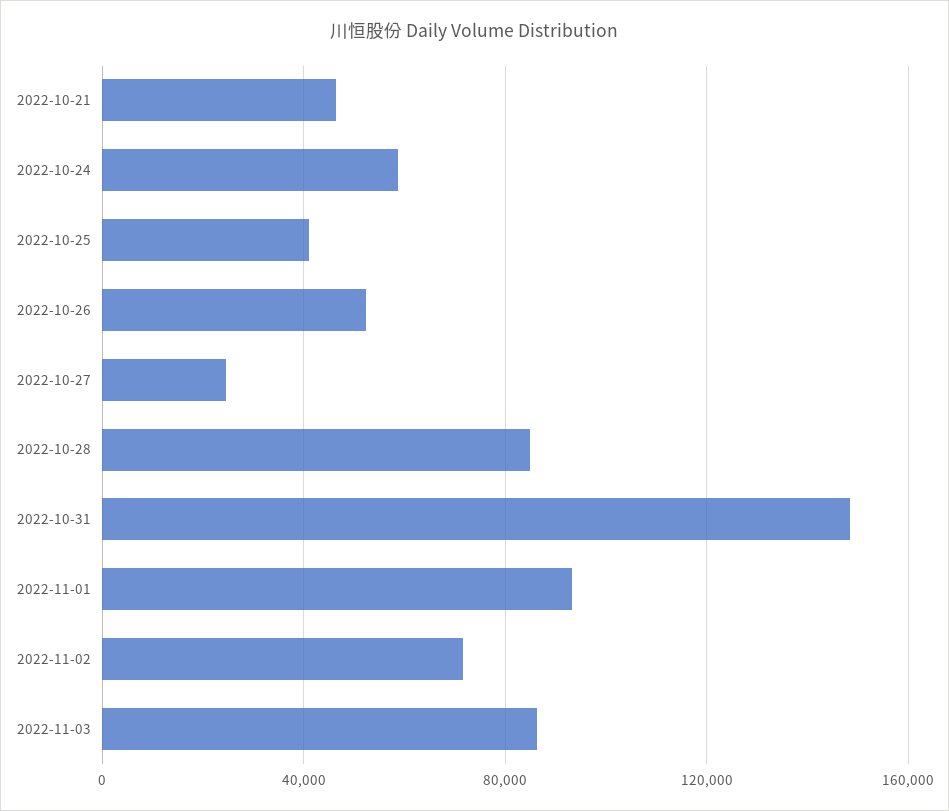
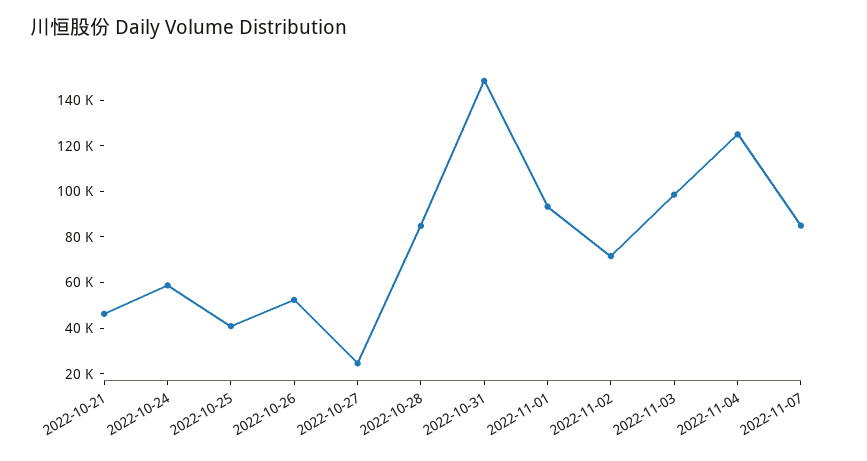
2022-11-03: 85000 -> 100000
2022-11-04: none -> 125000
2022-11-07: none -> 85000

